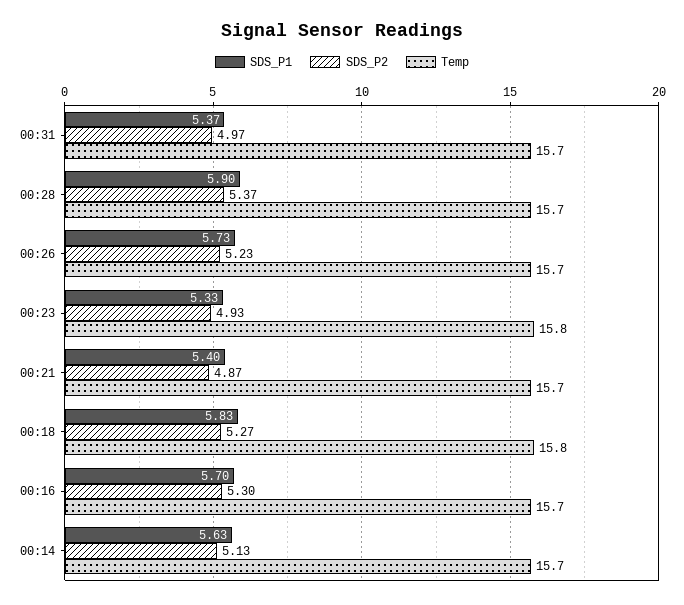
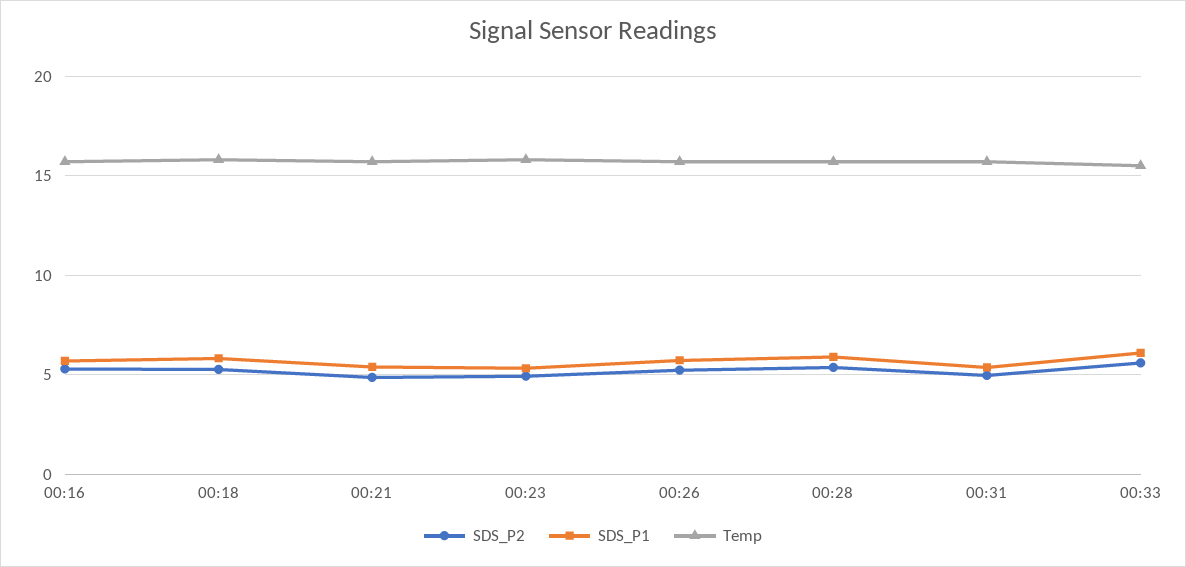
SDS_P1, 00:14: 5.63 -> none
SDS_P2, 00:14: 5.13 -> none
Temp, 00:14: 15.7 -> none
SDS_P2, 00:33: none -> 5.5
SDS_P1, 00:33: none -> 6
Temp, 00:33: none -> 15.5

